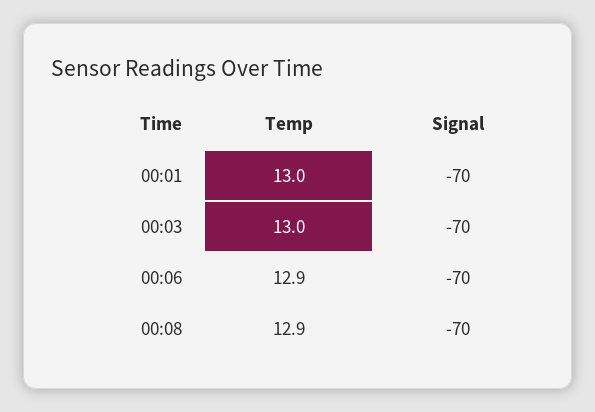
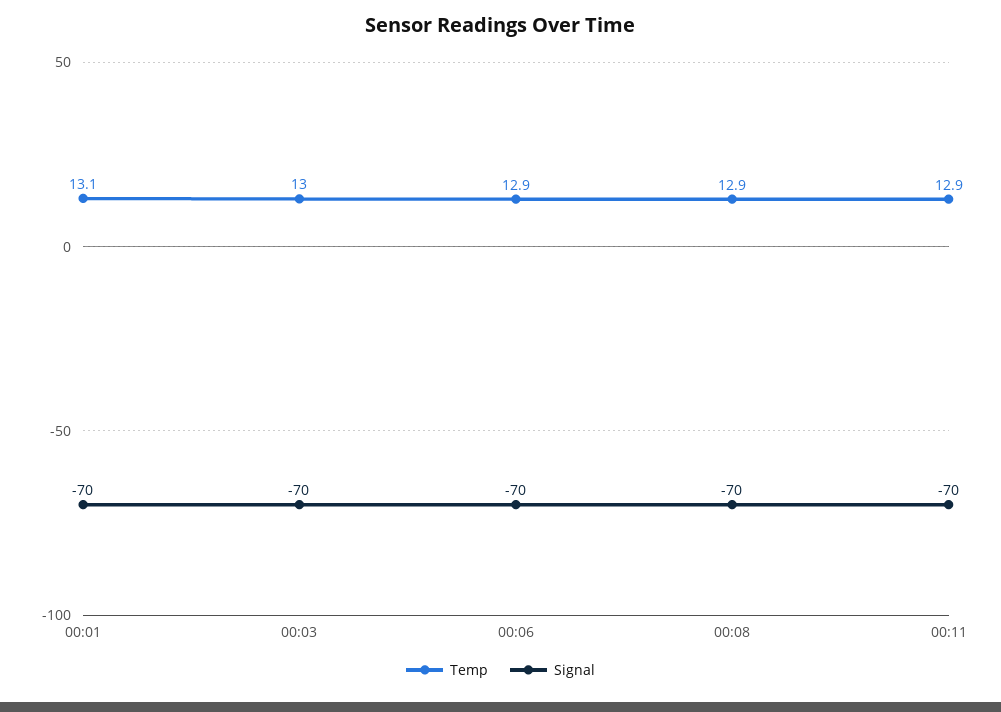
Temp, 00:01: 13 -> 13.1
Temp, 00:11: none -> 12.9
Signal, 00:11: none -> -70

